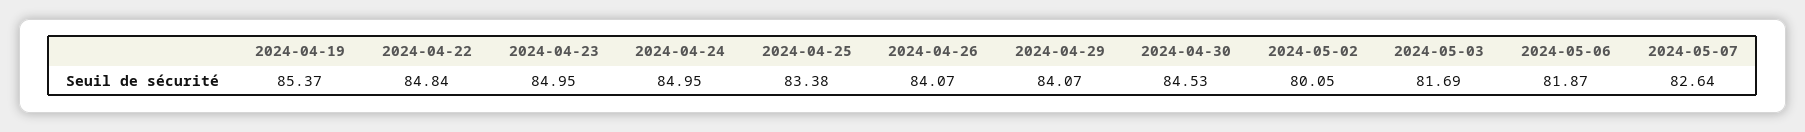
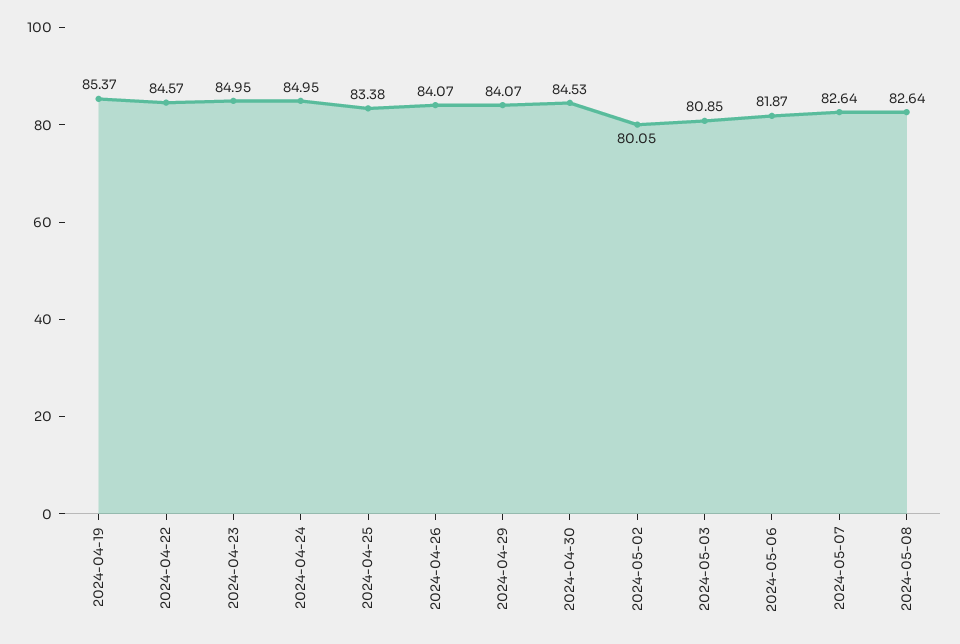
2024-04-22: 84.84 -> 84.57
2024-05-03: 81.69 -> 80.85
2024-05-08: none -> 82.64

